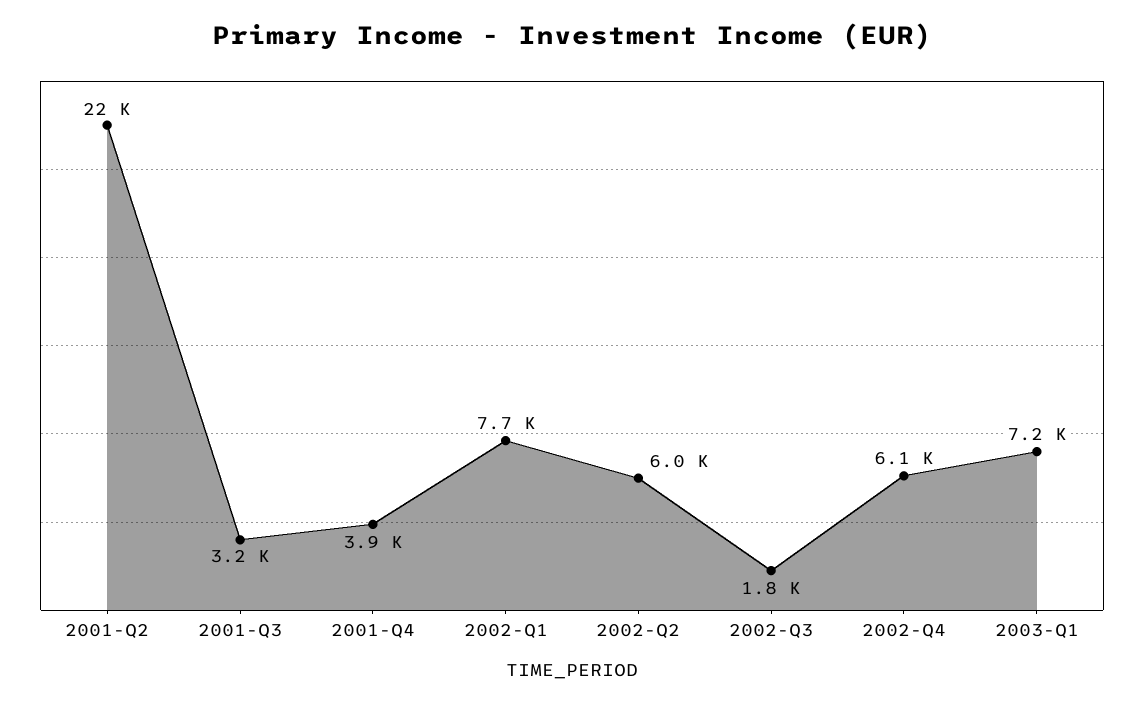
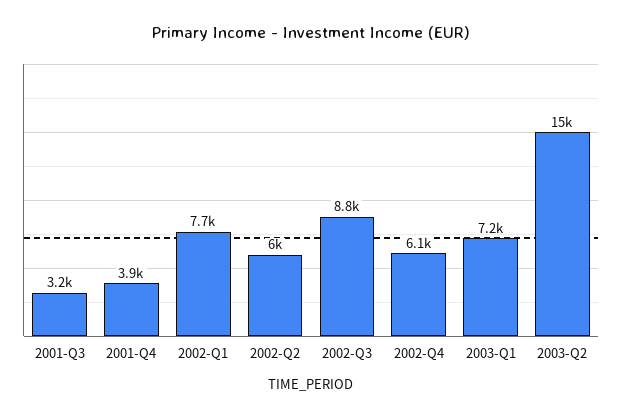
2001-Q2: 22000 -> none
2002-Q3: 1800 -> 8800
2003-Q2: none -> 15000

